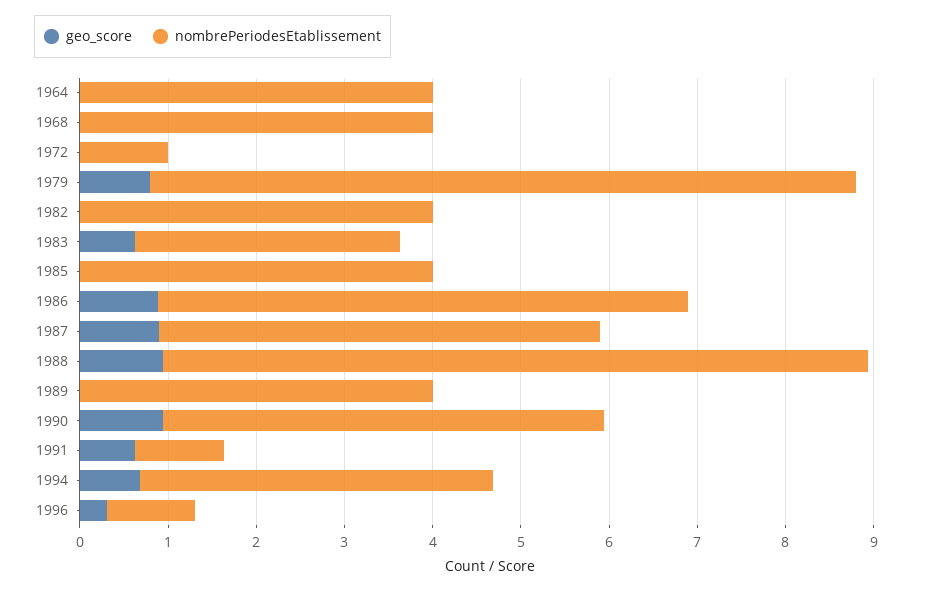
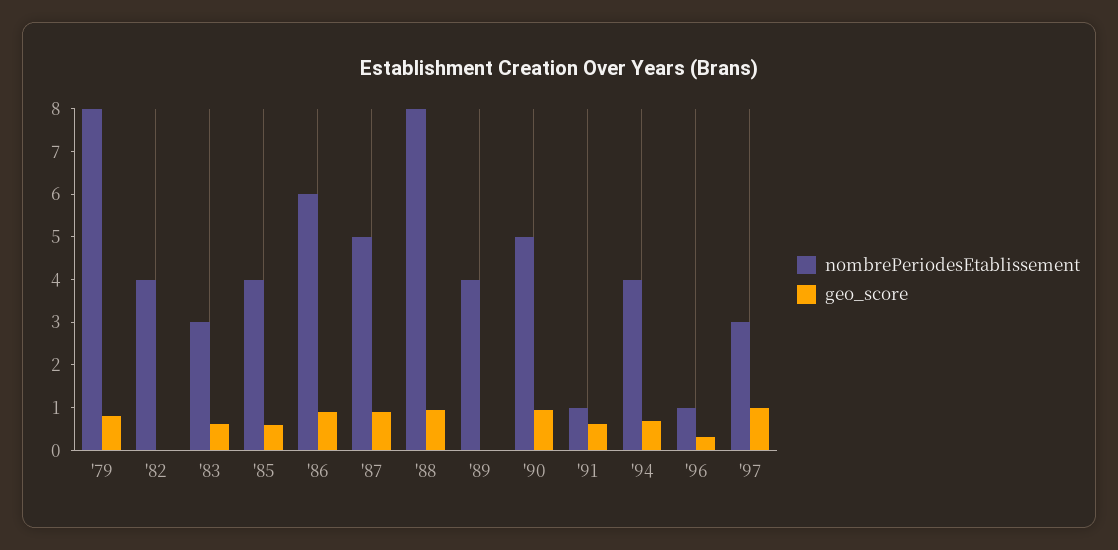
geo_score, 1964: 0 -> none
nombrePeriodesEtablissement, 1964: 4 -> none
geo_score, 1968: 0 -> none
nombrePeriodesEtablissement, 1968: 4 -> none
geo_score, 1972: 0 -> none
nombrePeriodesEtablissement, 1972: 1 -> none
geo_score, 1985: 0 -> 0.6
nombrePeriodesEtablissement, '97: none -> 3
geo_score, '97: none -> 1

